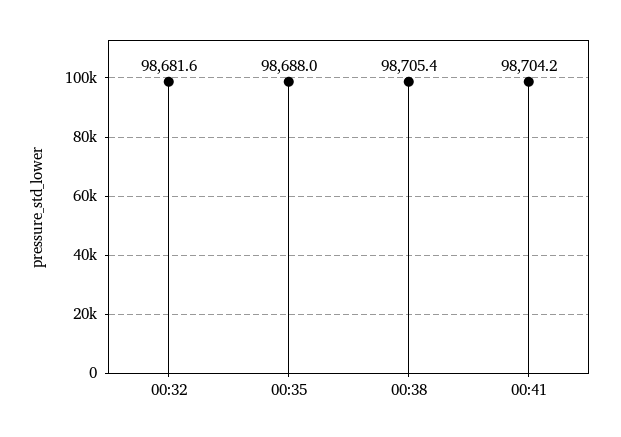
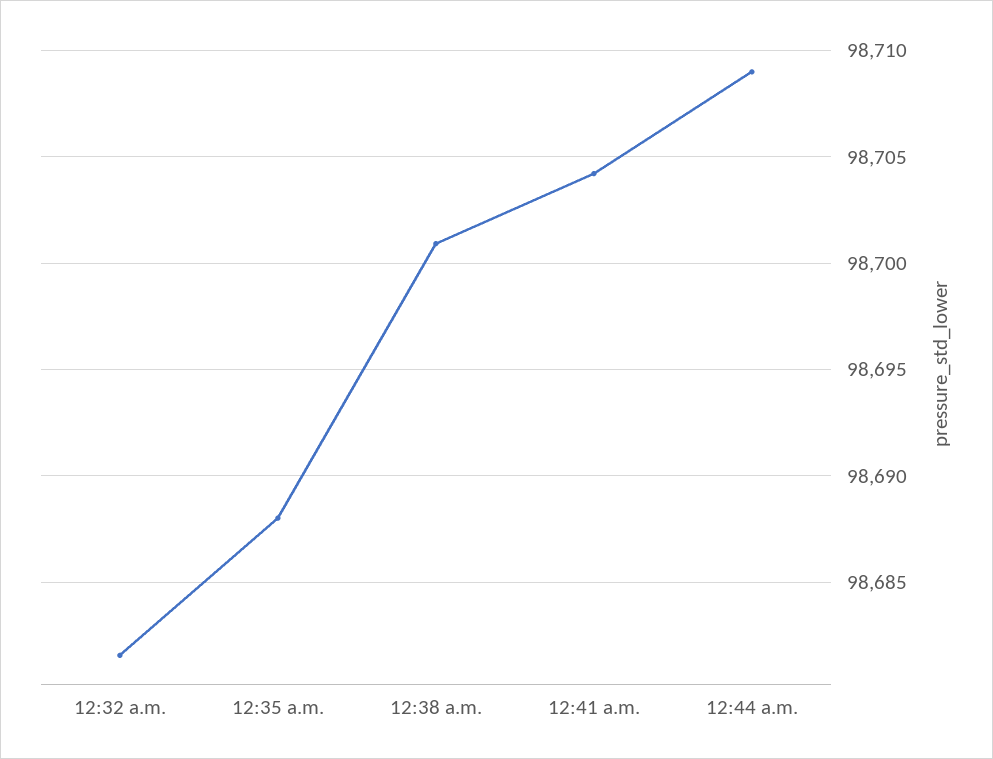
00:38: 98705.4 -> 98701
12:44 a.m.: none -> 98709

